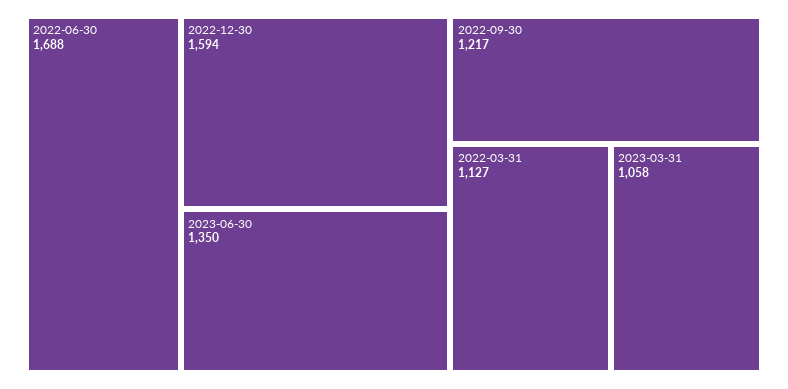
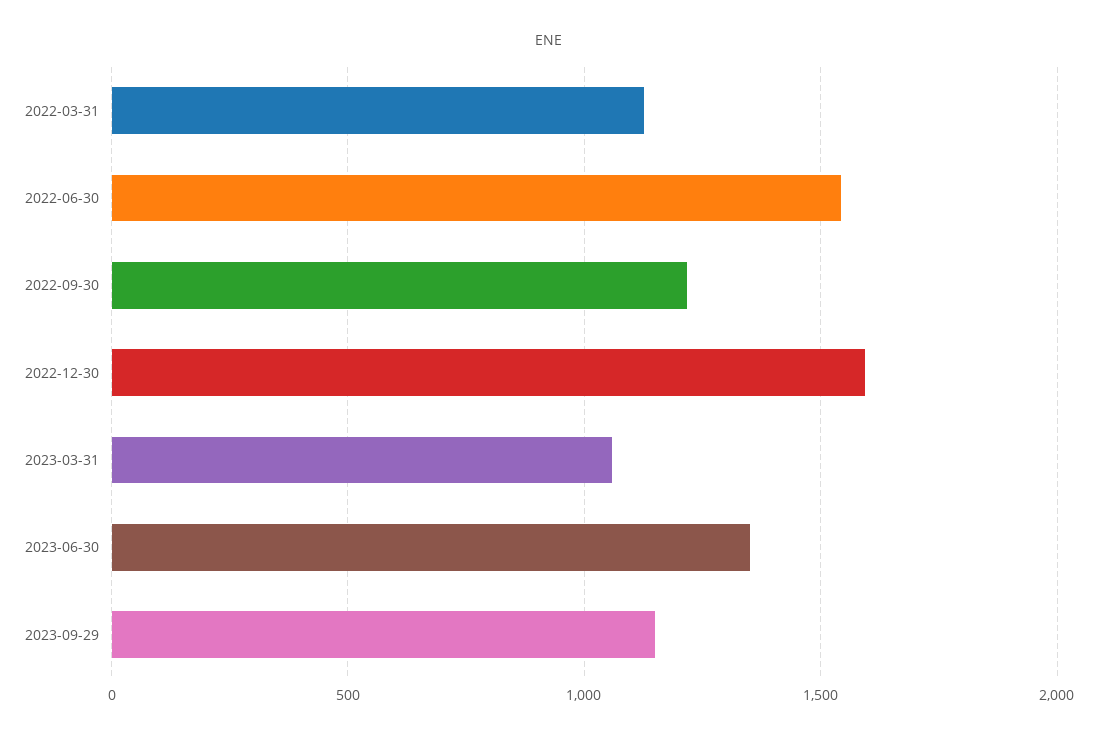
2022-06-30: 1688 -> 1550
2023-09-29: none -> 1150

